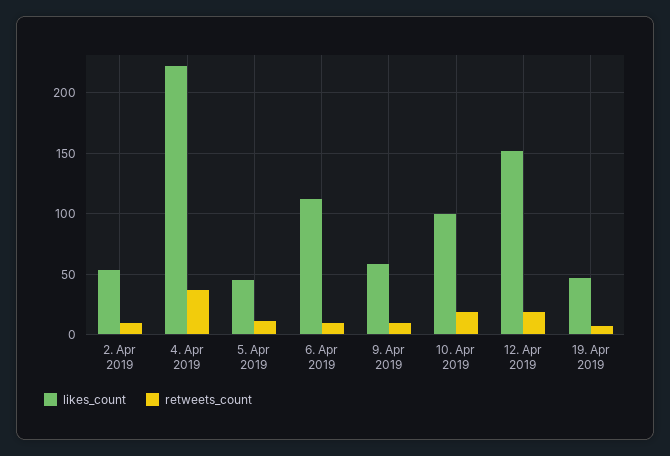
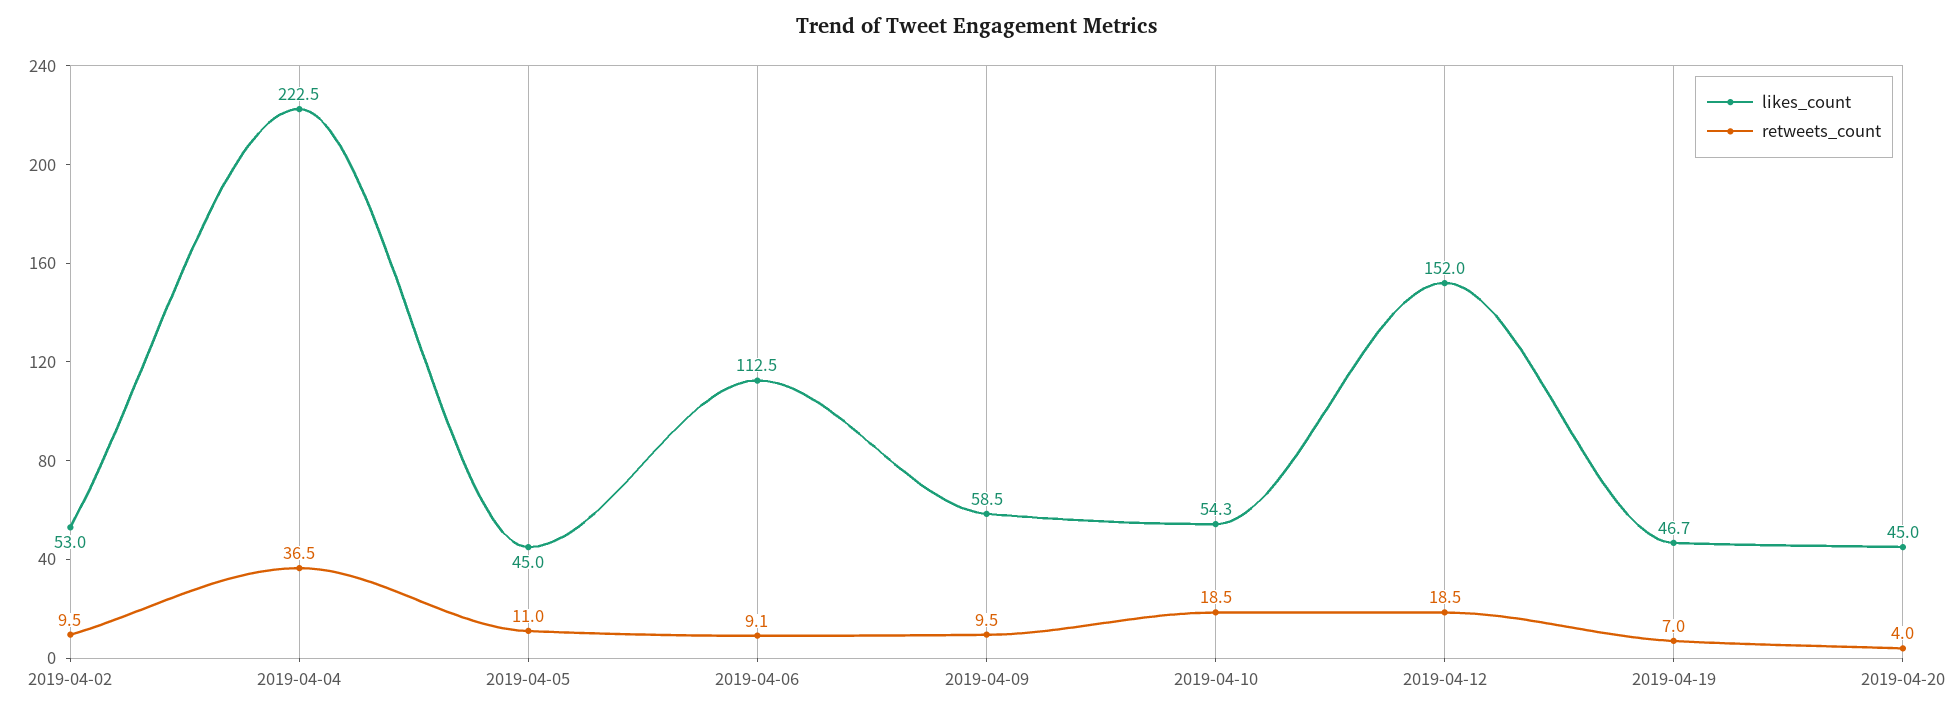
likes_count, 10. Apr 2019: 100 -> 54.3
likes_count, 2019-04-20: none -> 45
retweets_count, 2019-04-20: none -> 4

